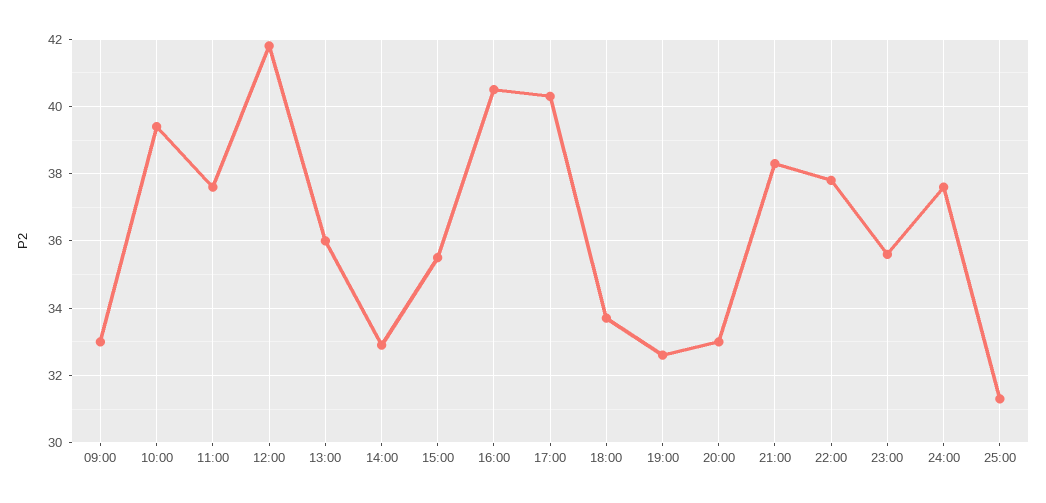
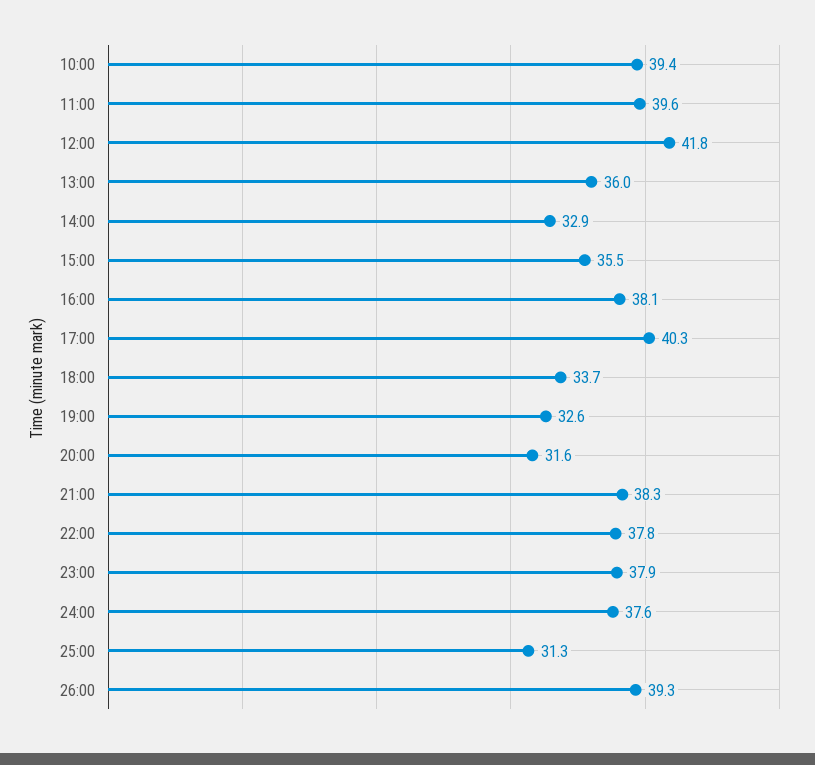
09:00: 33 -> none
11:00: 37.5 -> 39.6
16:00: 40.5 -> 38.1
20:00: 33 -> 31.6
23:00: 35.5 -> 37.9
26:00: none -> 39.3

